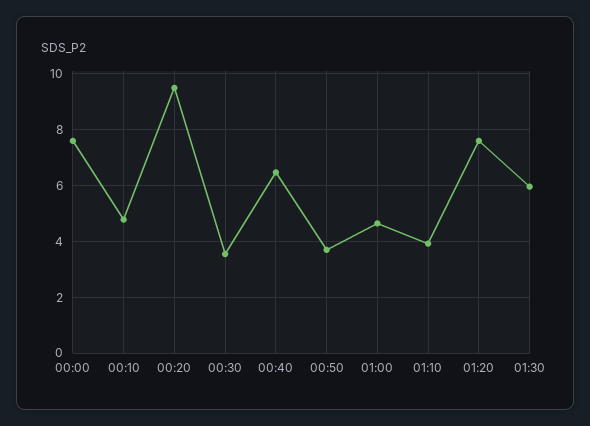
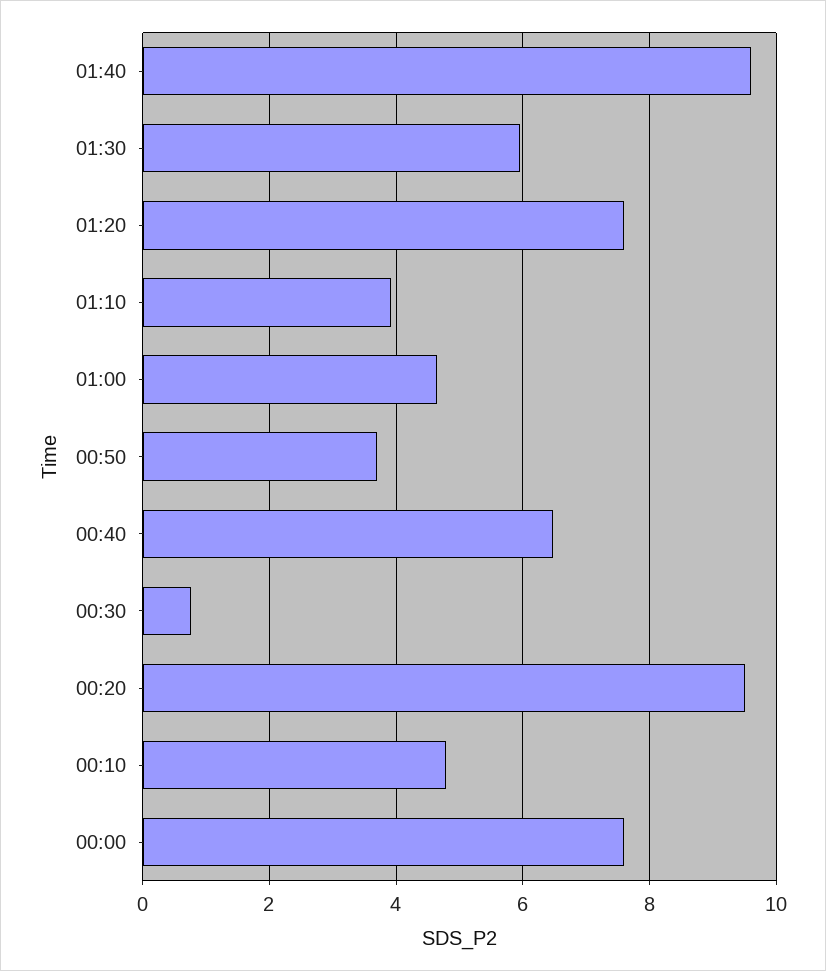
00:30: 3.5 -> 0.8
01:40: none -> 9.6

